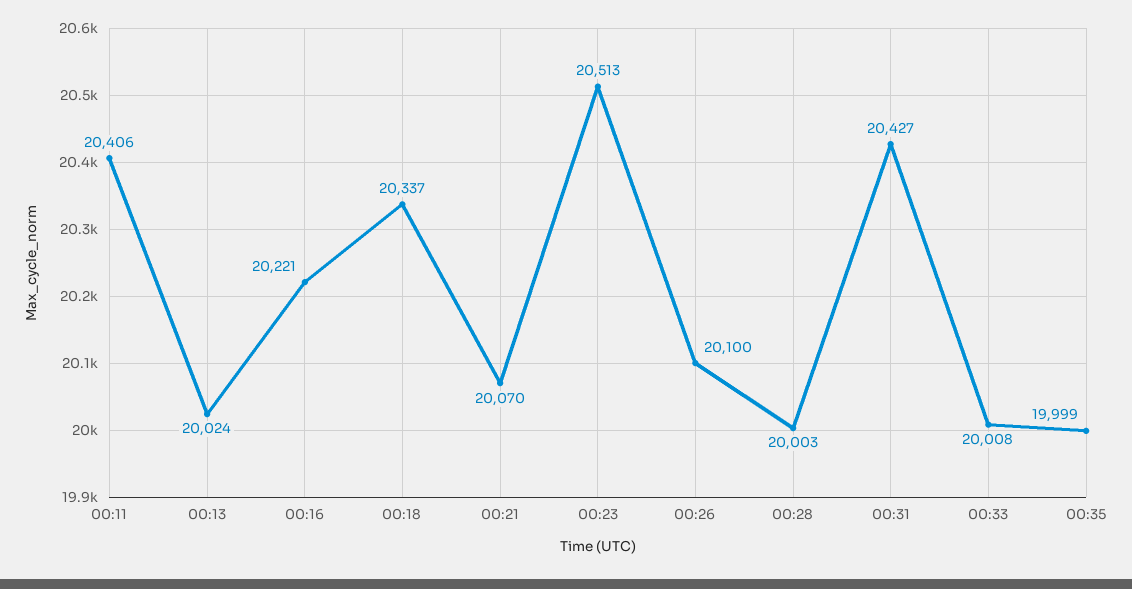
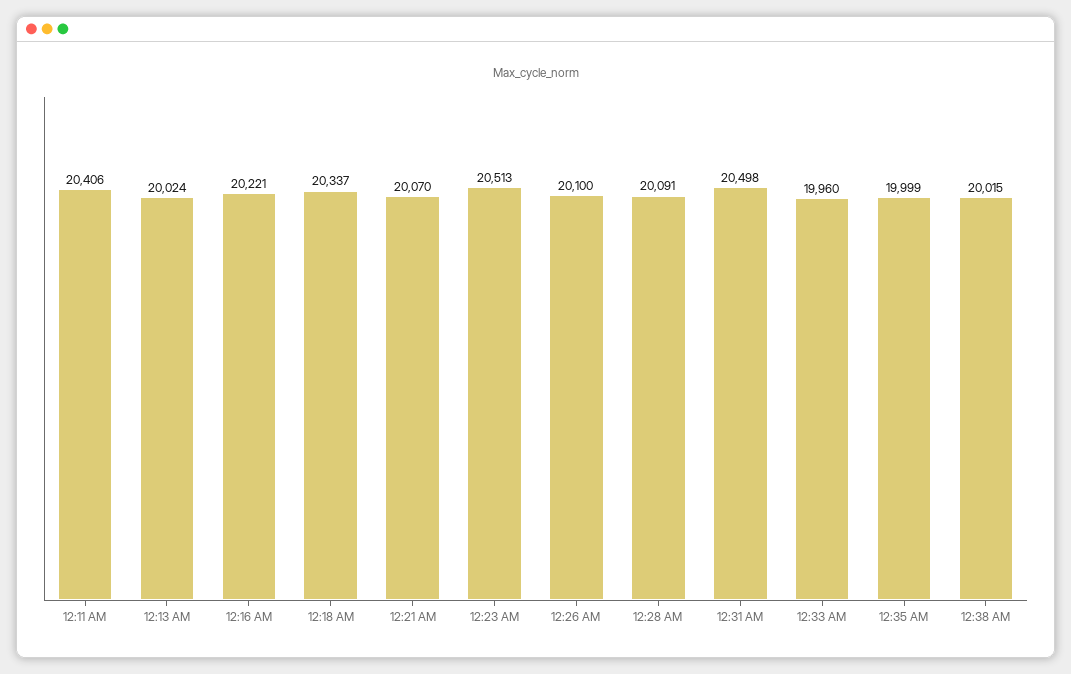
00:28: 20003 -> 20091
00:31: 20427 -> 20498
00:33: 20008 -> 19960
12:38 AM: none -> 20015

